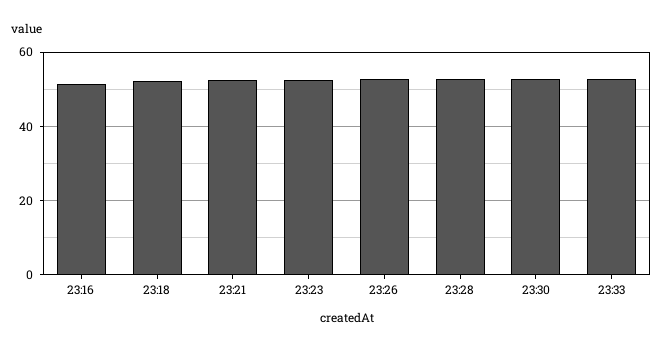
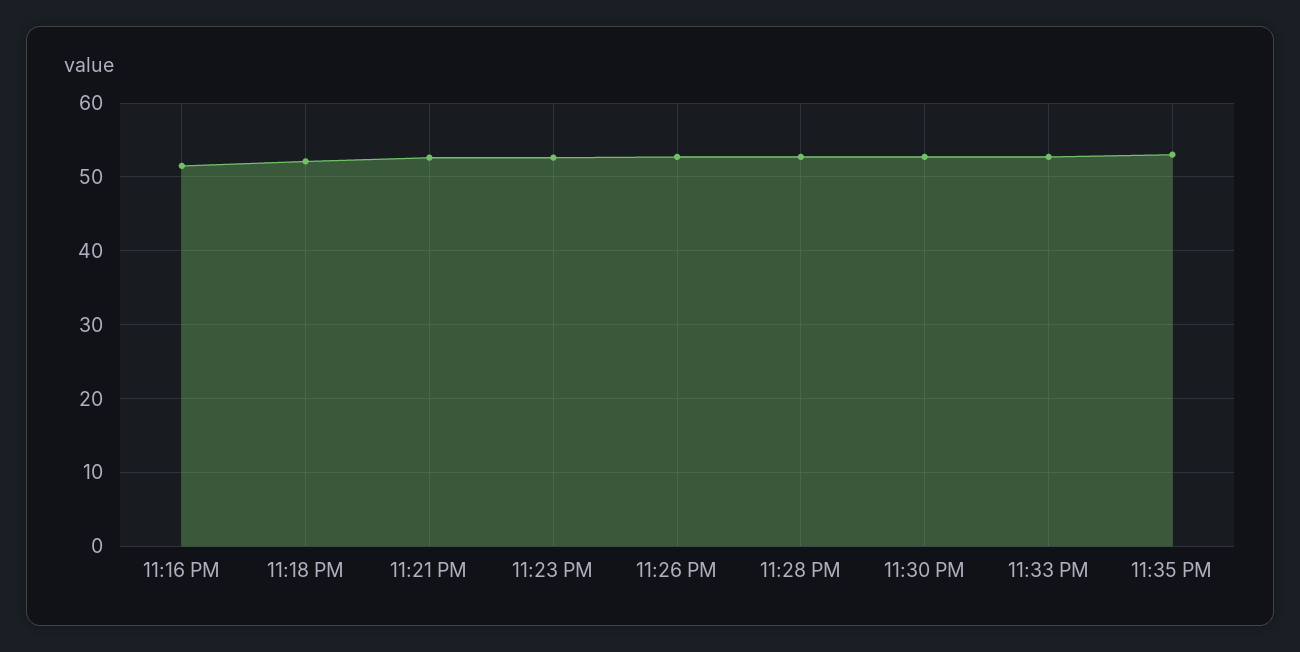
11:35 PM: none -> 53

